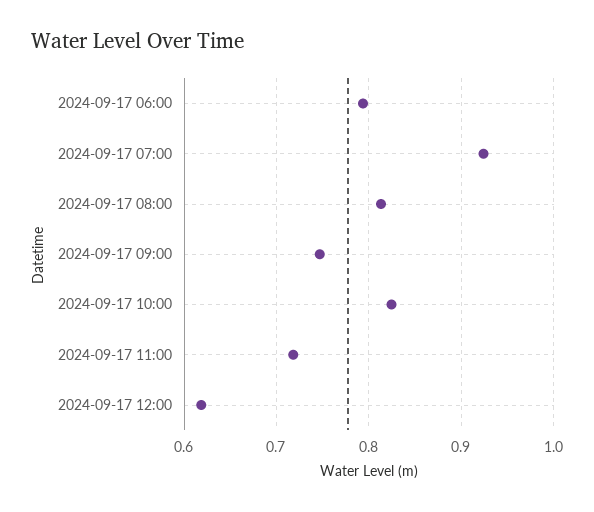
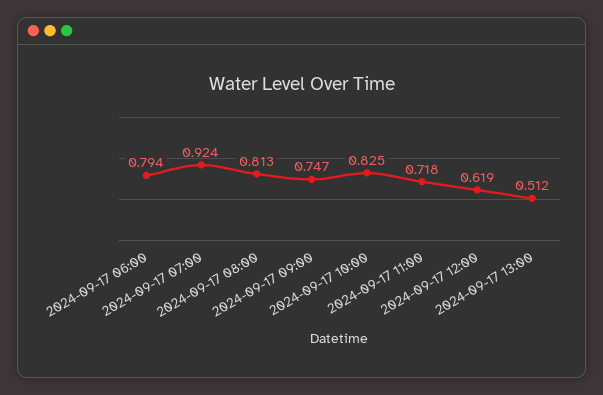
2024-09-17 13:00: none -> 0.512

